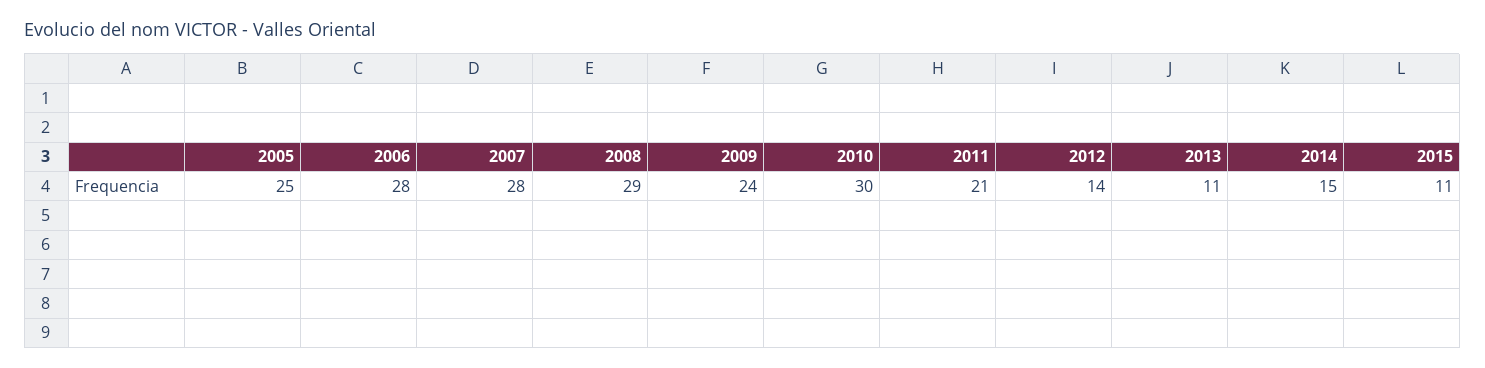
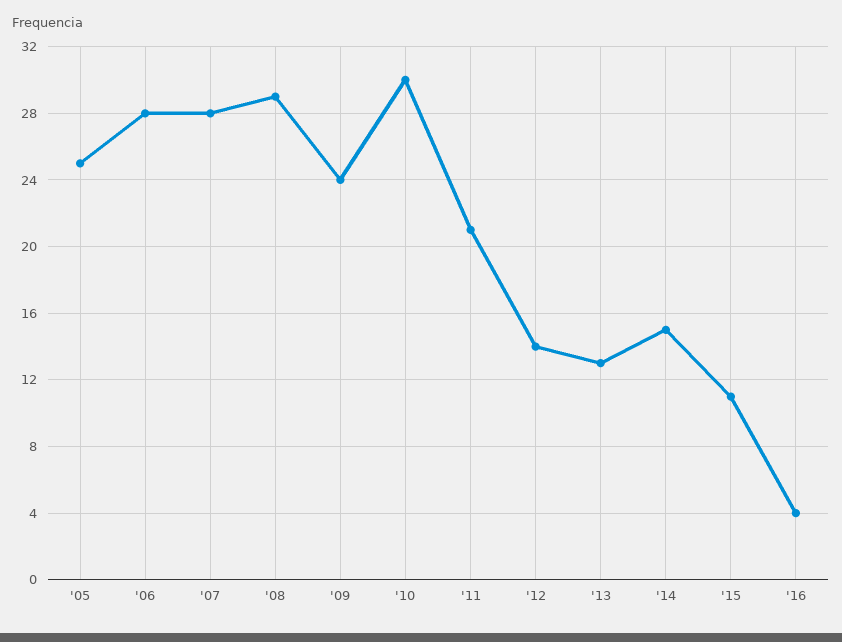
2013: 11 -> 13
'16: none -> 4

